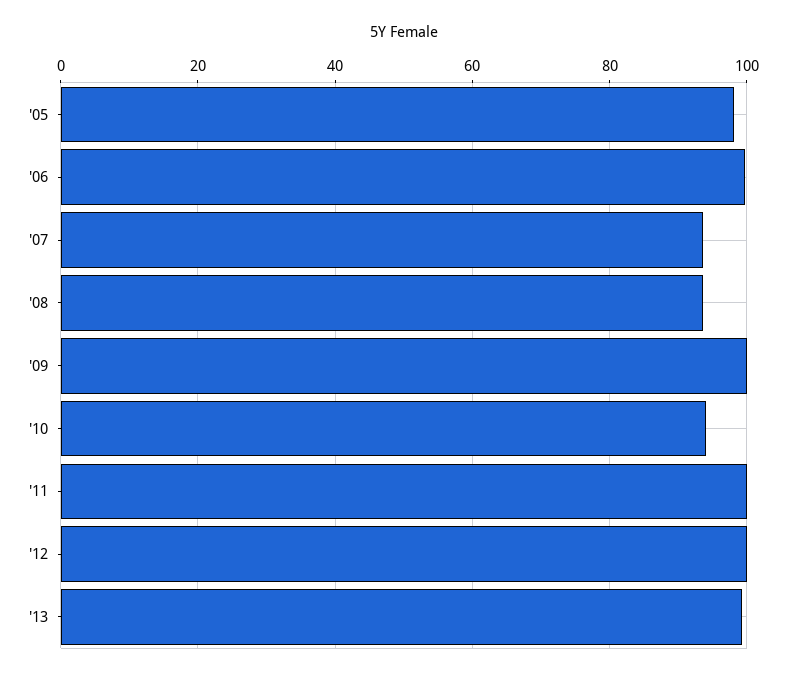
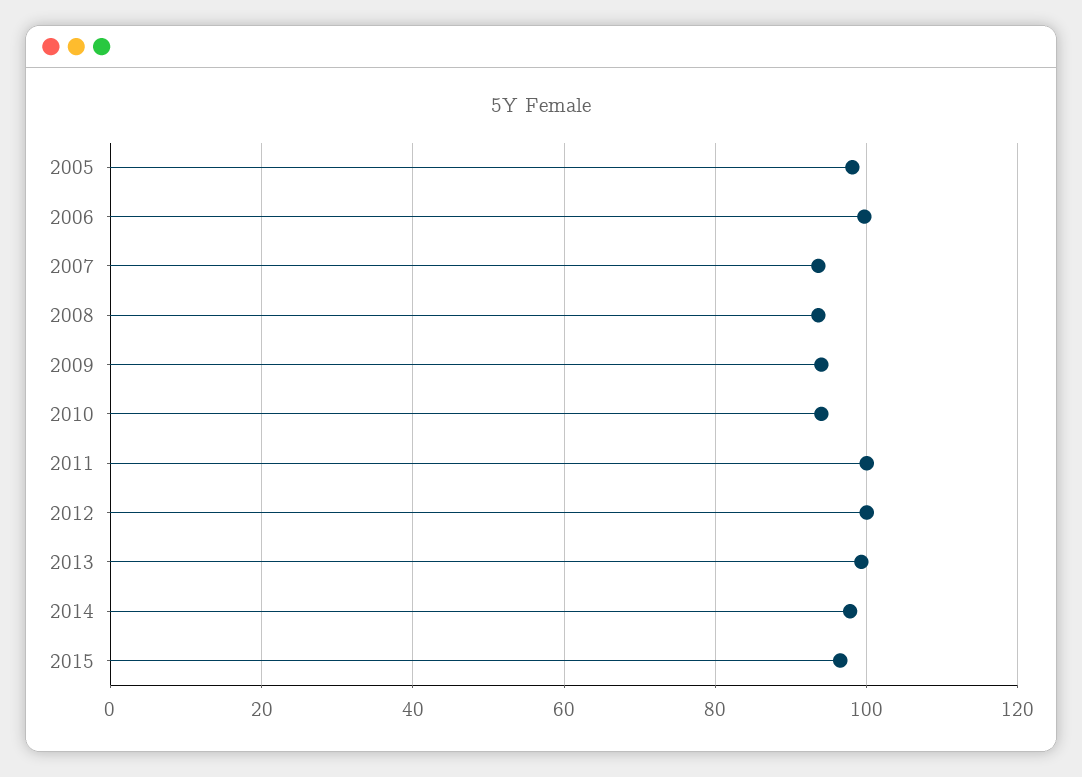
'09: 100 -> 94
2014: none -> 98
2015: none -> 96

